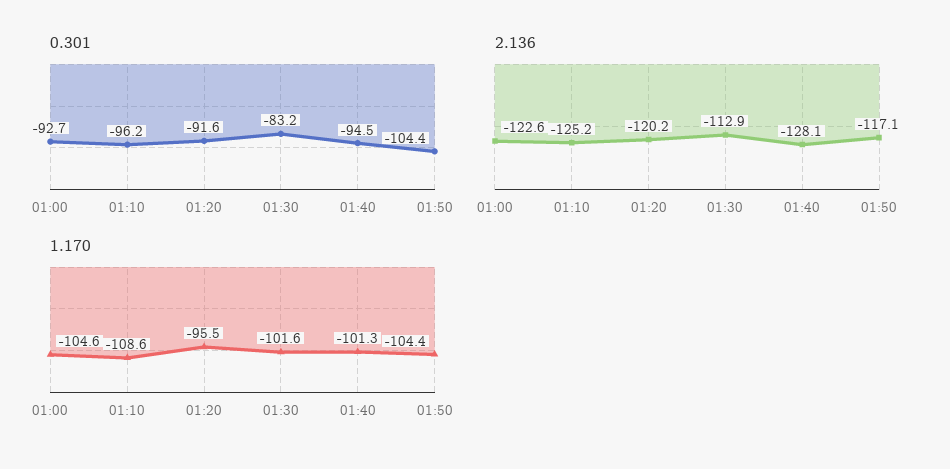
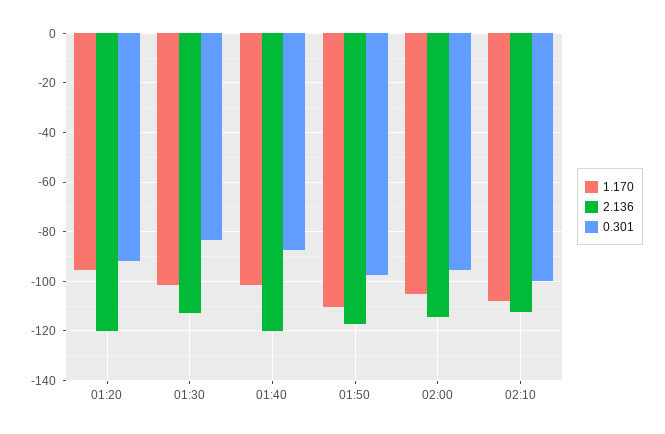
0.301, 01:00: -92.7 -> none
0.301, 01:10: -96.2 -> none
0.301, 01:40: -94.5 -> -87.5
0.301, 01:50: -104.4 -> -97.5
2.136, 01:00: -122.6 -> none
2.136, 01:10: -125.2 -> none
2.136, 01:40: -128.1 -> -120
1.170, 01:00: -104.6 -> none
1.170, 01:10: -108.6 -> none
1.170, 01:50: -104.4 -> -110
1.170, 02:00: none -> -105
2.136, 02:00: none -> -115
0.301, 02:00: none -> -95
1.170, 02:10: none -> -107.5
2.136, 02:10: none -> -112.5
0.301, 02:10: none -> -100

